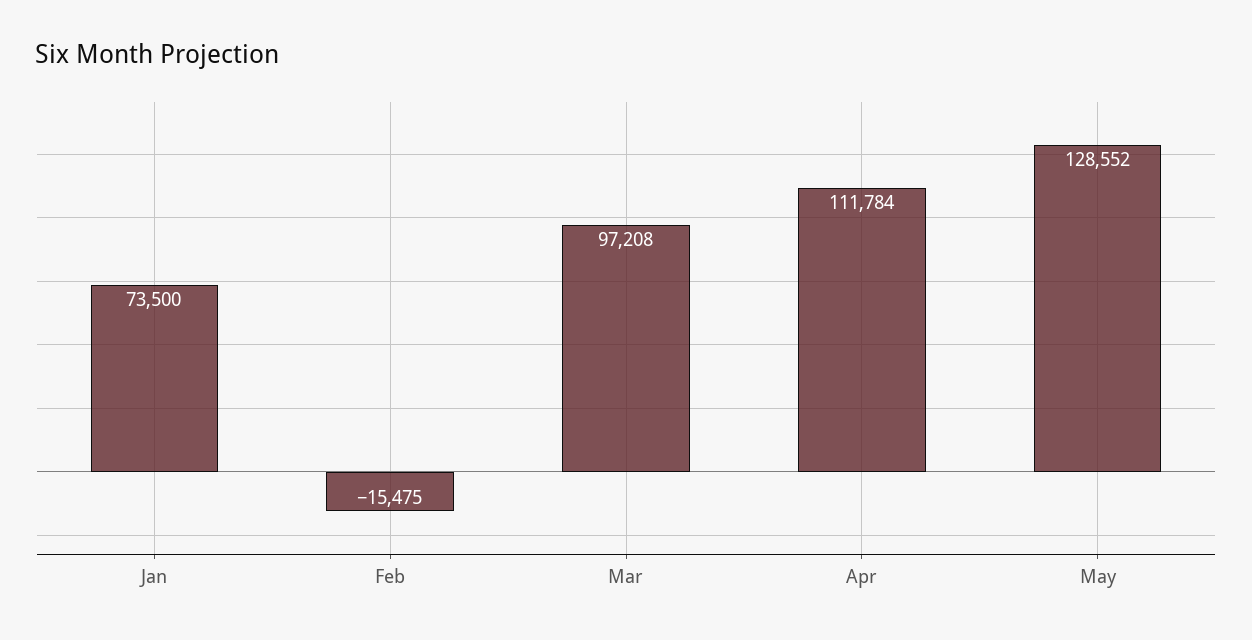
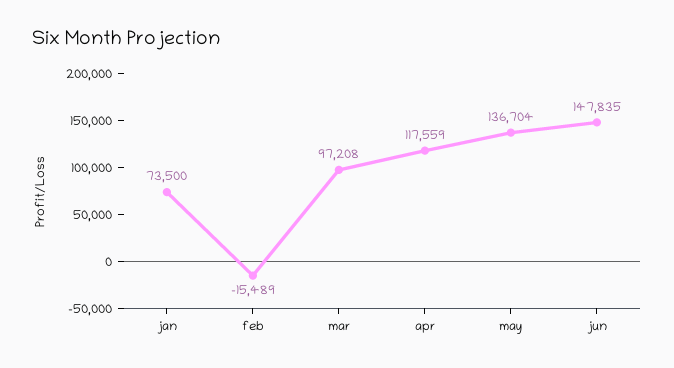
Feb: -15475 -> -15489
Apr: 111784 -> 117559
May: 128552 -> 136704
jun: none -> 147835

